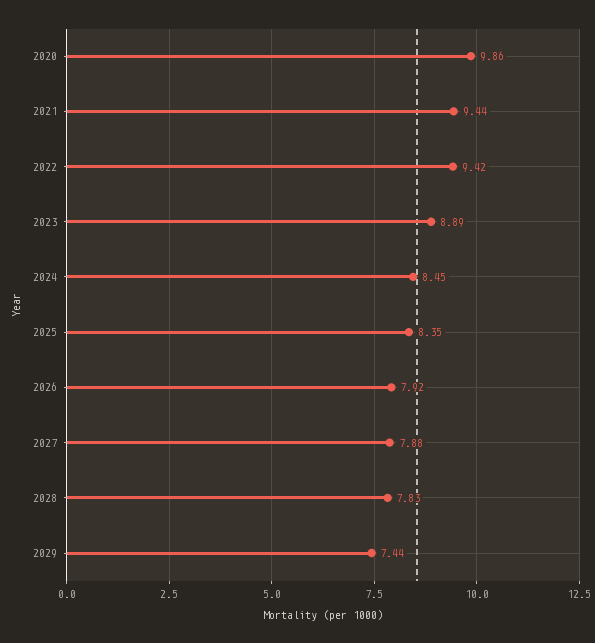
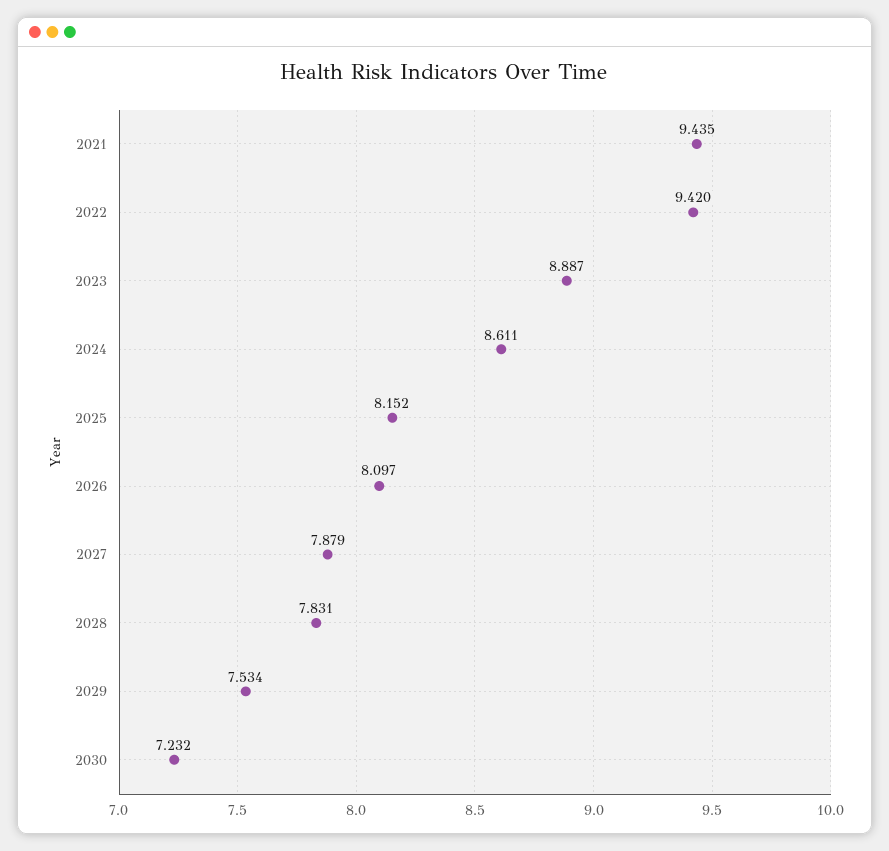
2020: 9.86 -> none
2024: 8.45 -> 8.611
2025: 8.35 -> 8.152
2026: 7.92 -> 8.097
2029: 7.44 -> 7.534
2030: none -> 7.232

